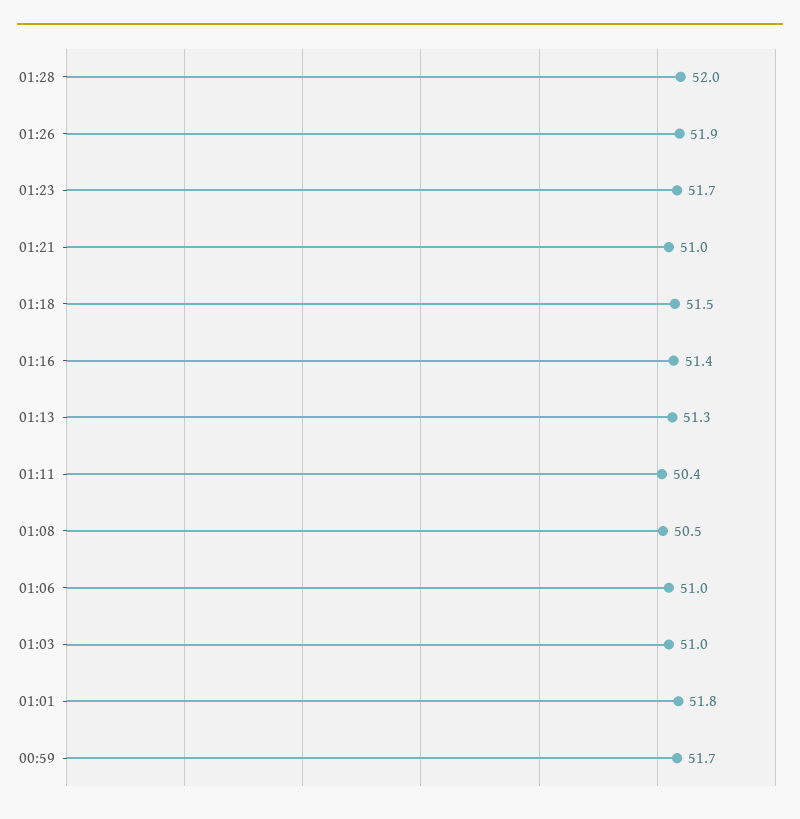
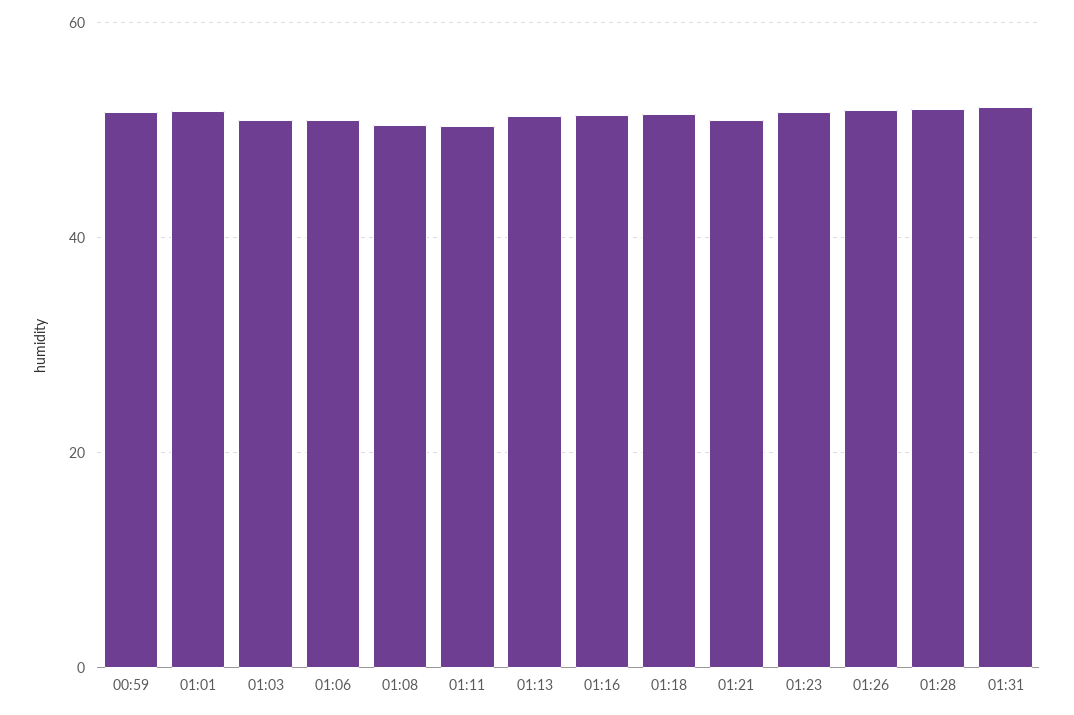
01:31: none -> 52

